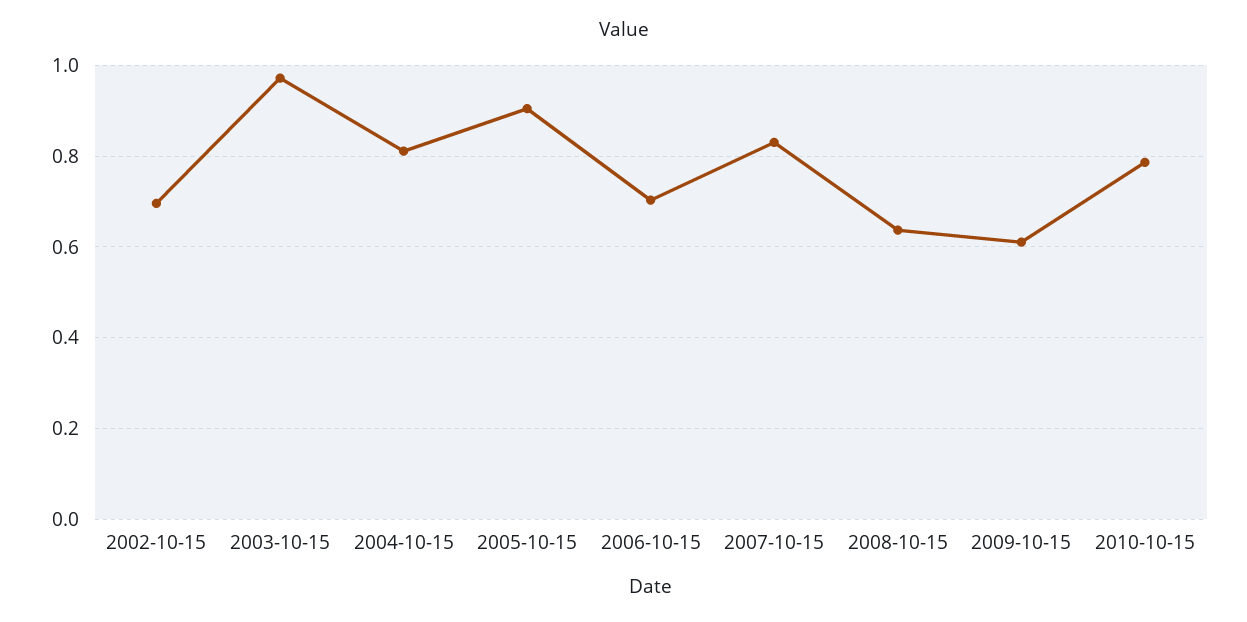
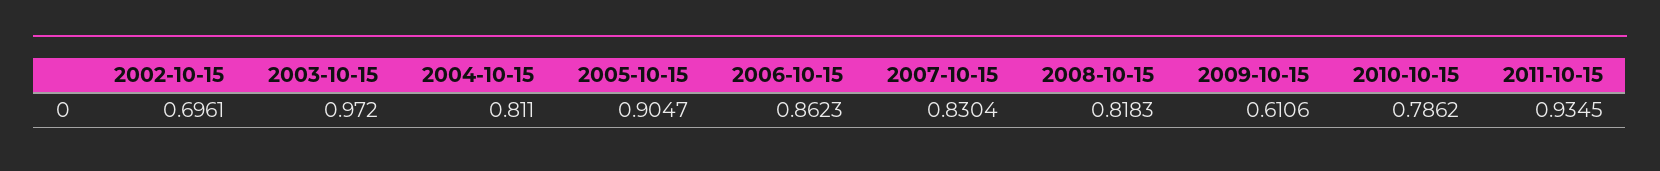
2006-10-15: 0.7 -> 0.8623
2008-10-15: 0.64 -> 0.8183
2011-10-15: none -> 0.9345

